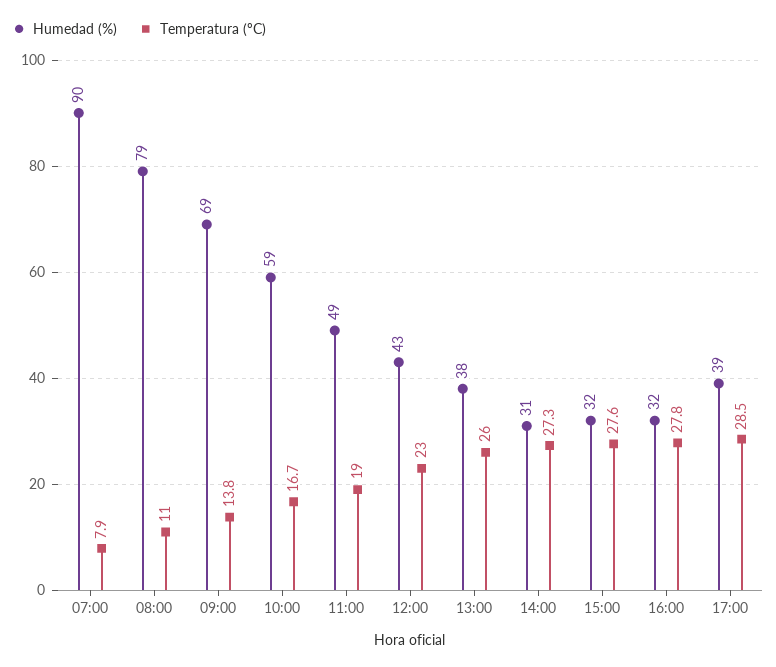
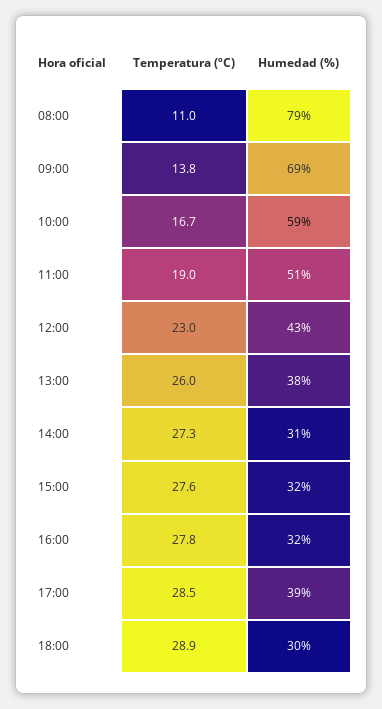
Humedad (%), 07:00: 90 -> none
Temperatura (ºC), 07:00: 7.9 -> none
Humedad (%), 11:00: 49 -> 51
Temperatura (ºC), 18:00: none -> 28.9
Humedad (%), 18:00: none -> 30

